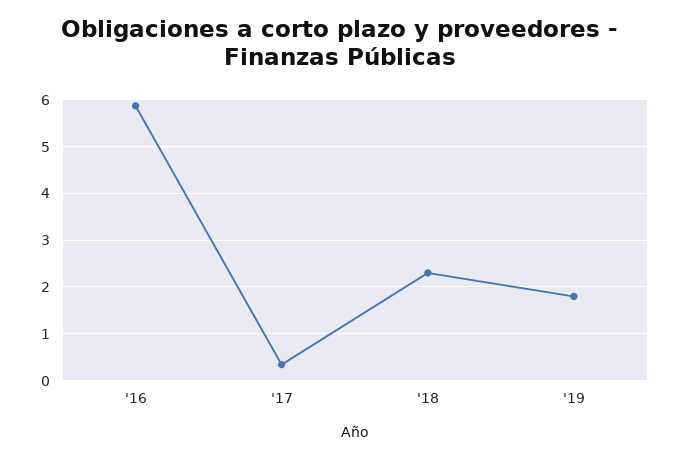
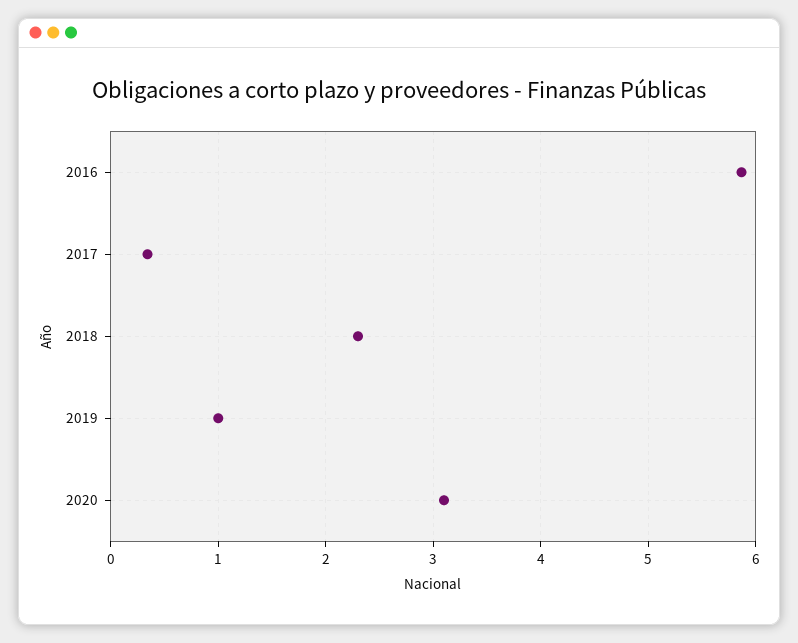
'19: 1.8 -> 1
2020: none -> 3.1

